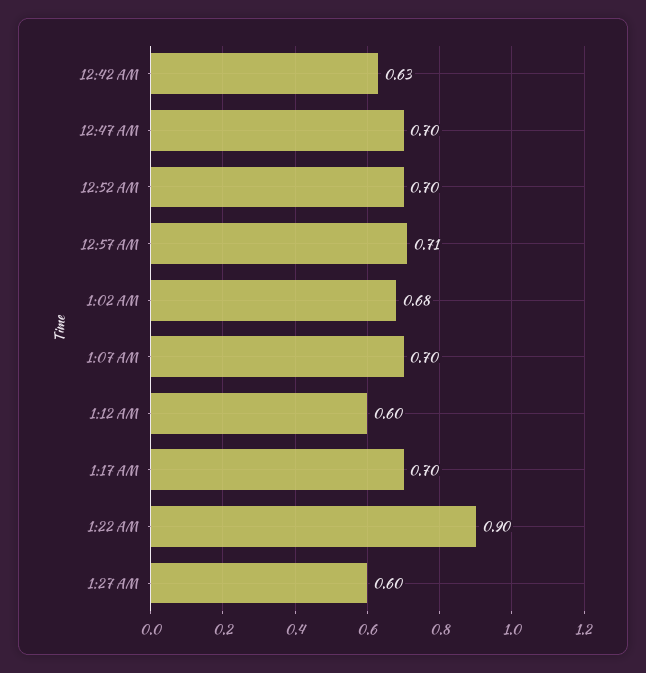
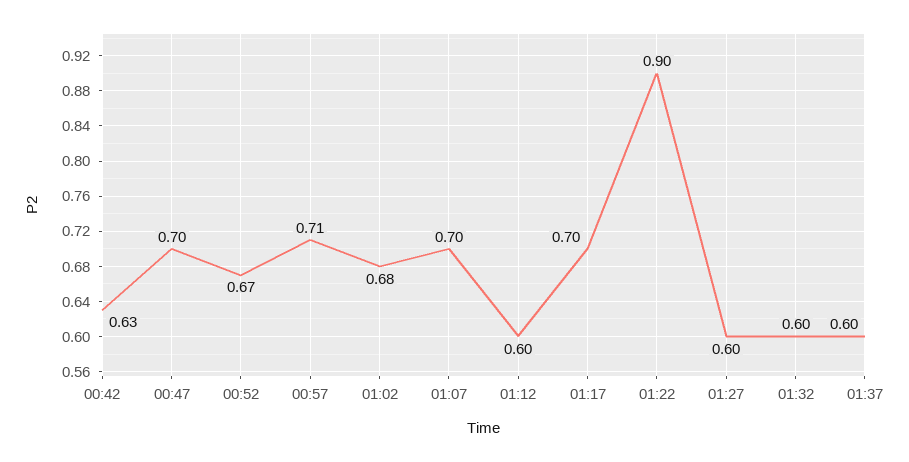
12:52 AM: 0.7 -> 0.67
01:32: none -> 0.6
01:37: none -> 0.6

